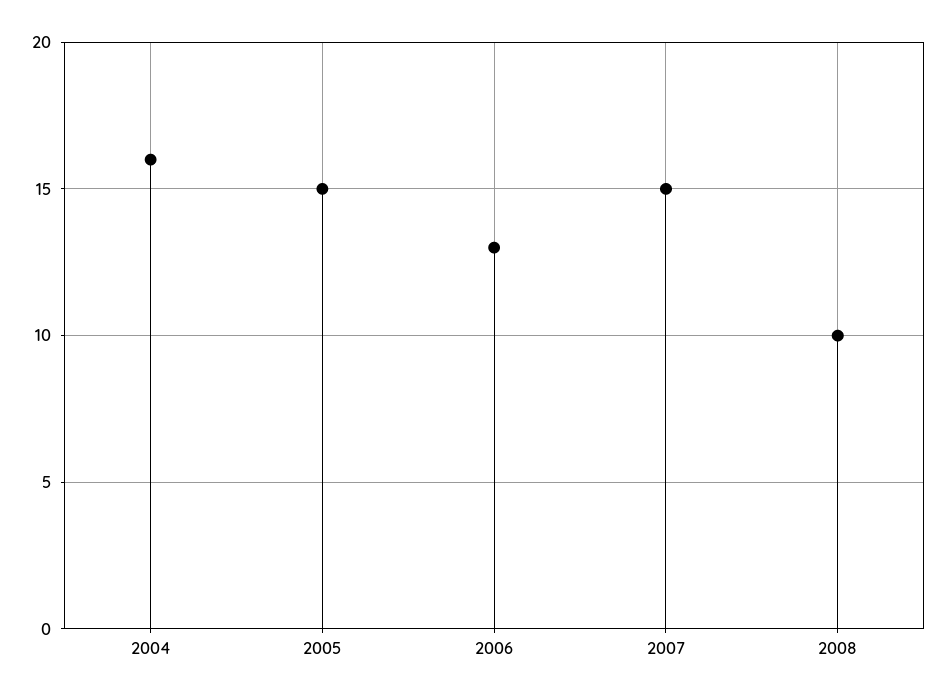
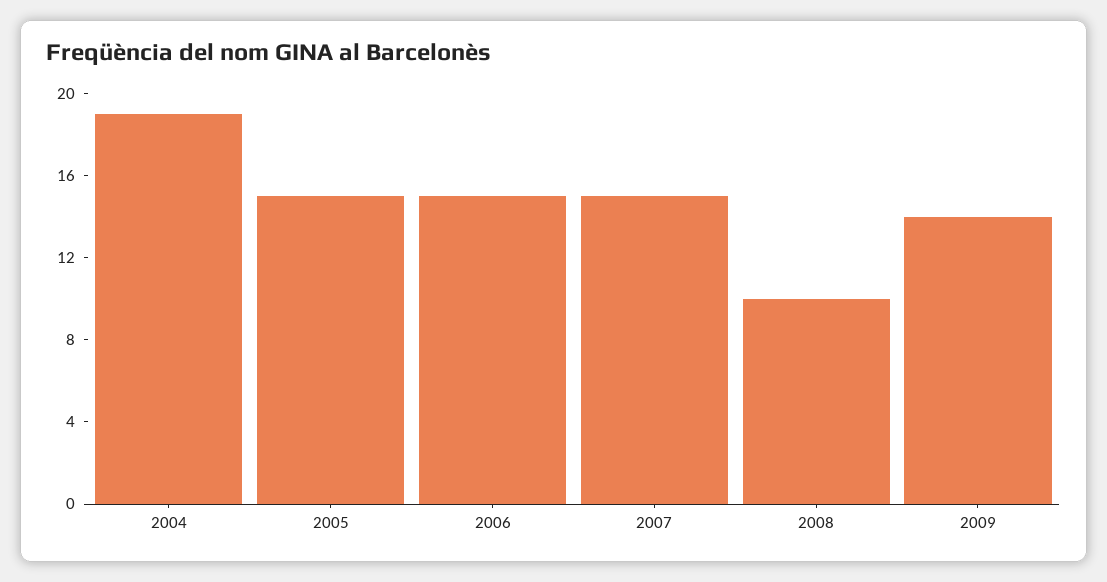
2004: 16 -> 19
2006: 13 -> 15
2009: none -> 14

